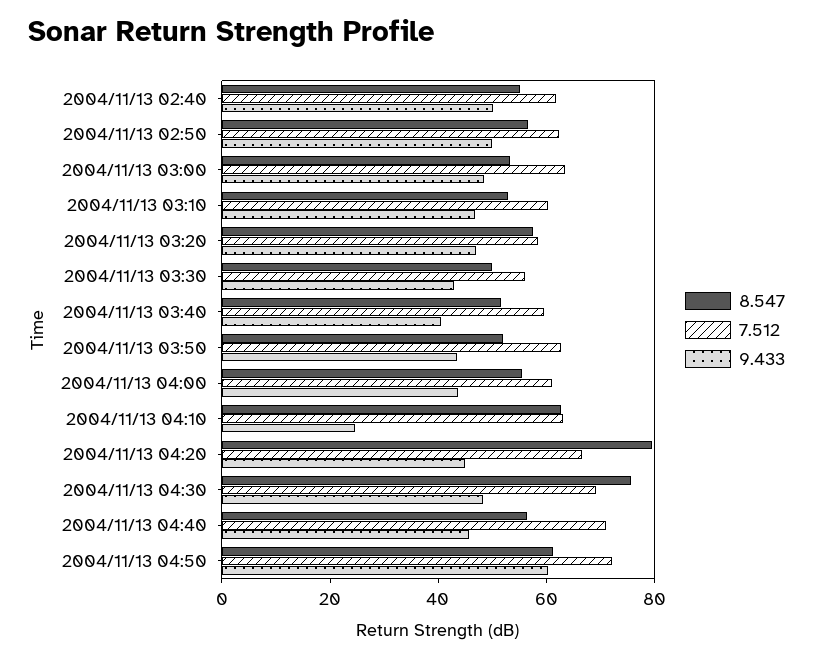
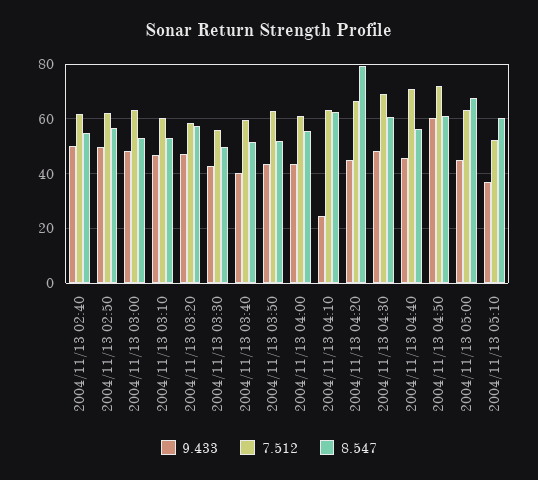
8.547, 2004/11/13 04:30: 75 -> 60
9.433, 2004/11/13 05:00: none -> 45
7.512, 2004/11/13 05:00: none -> 62.5
8.547, 2004/11/13 05:00: none -> 67.5
9.433, 2004/11/13 05:10: none -> 37.5
7.512, 2004/11/13 05:10: none -> 52.5
8.547, 2004/11/13 05:10: none -> 60

